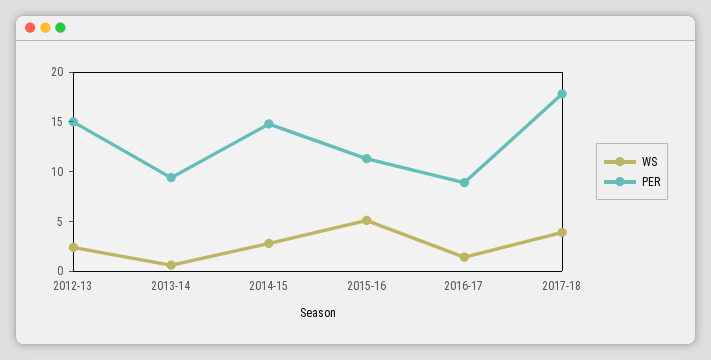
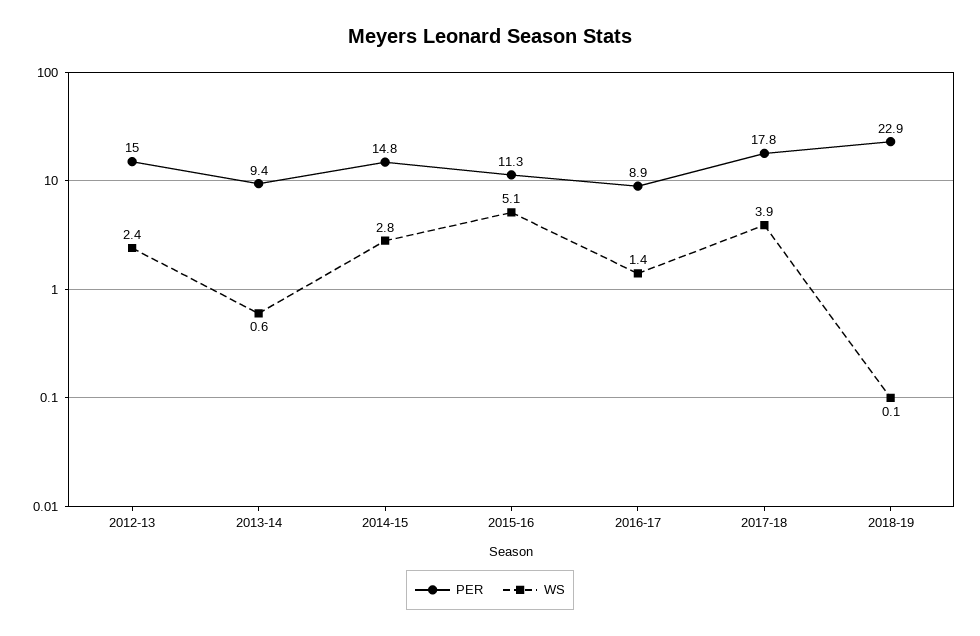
PER, 2018-19: none -> 22.9
WS, 2018-19: none -> 0.1

